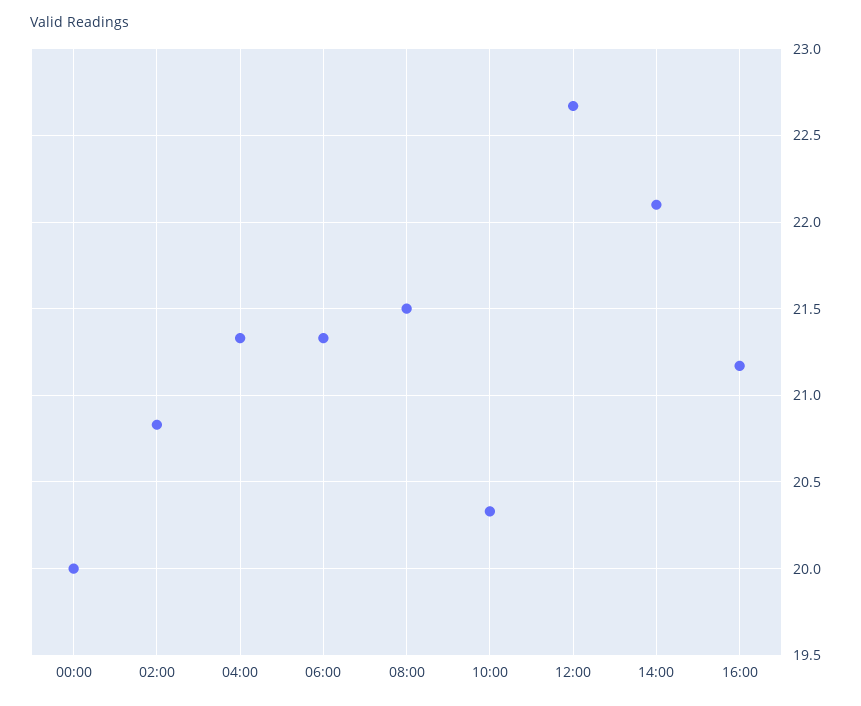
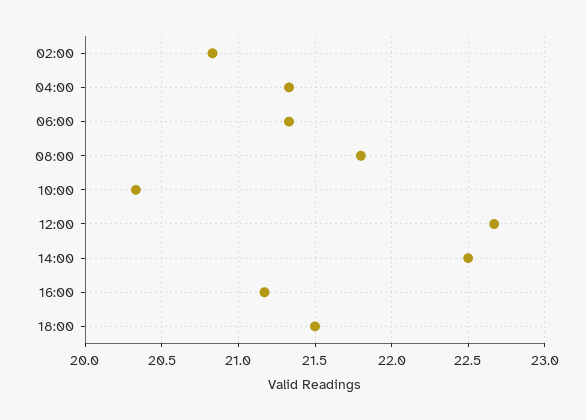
00:00: 20 -> none
08:00: 21.5 -> 21.8
14:00: 22.1 -> 22.5
18:00: none -> 21.5

